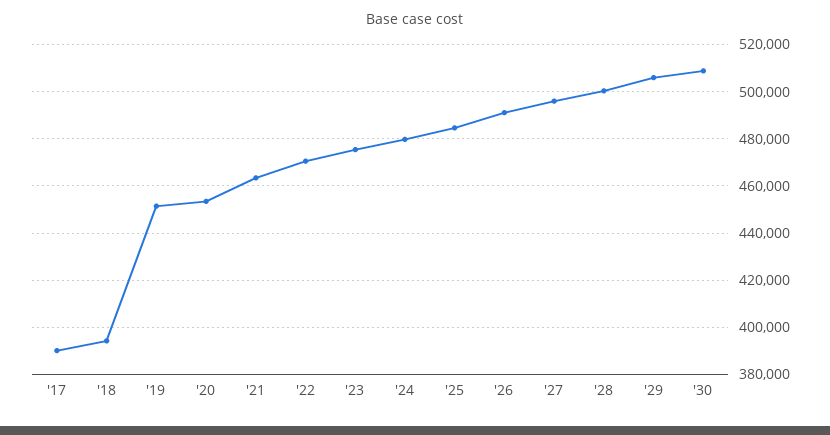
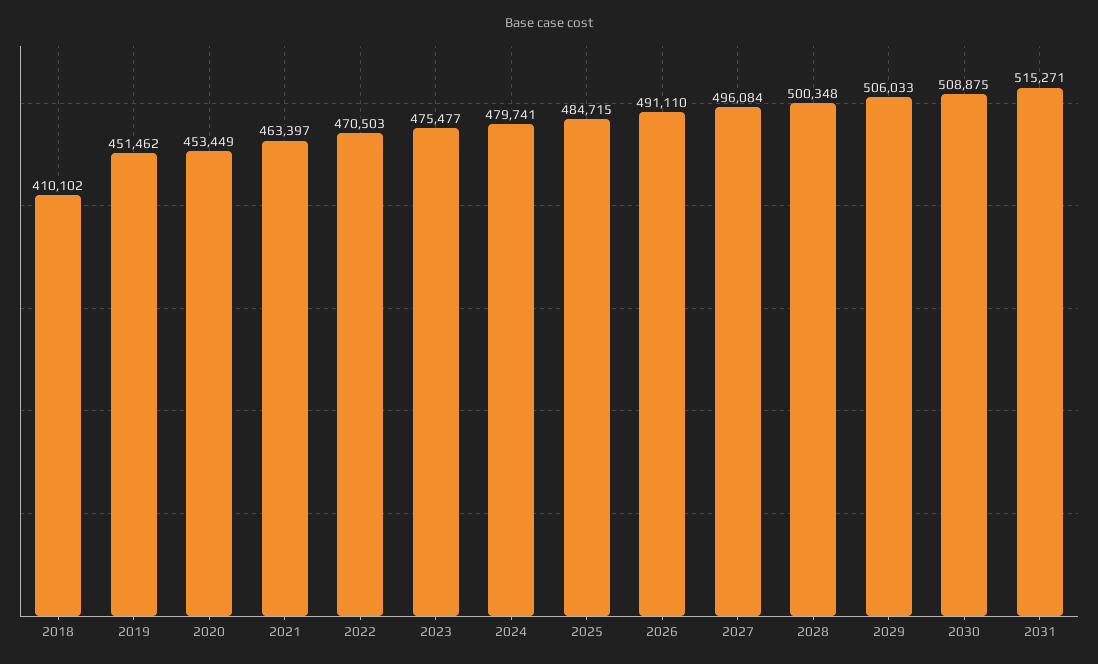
'17: 390000 -> none
'18: 395000 -> 410102
2031: none -> 515271

